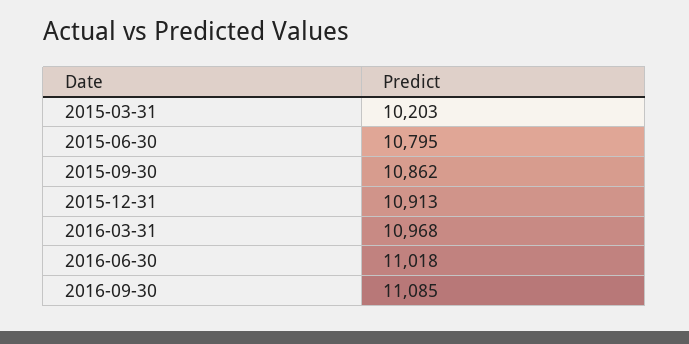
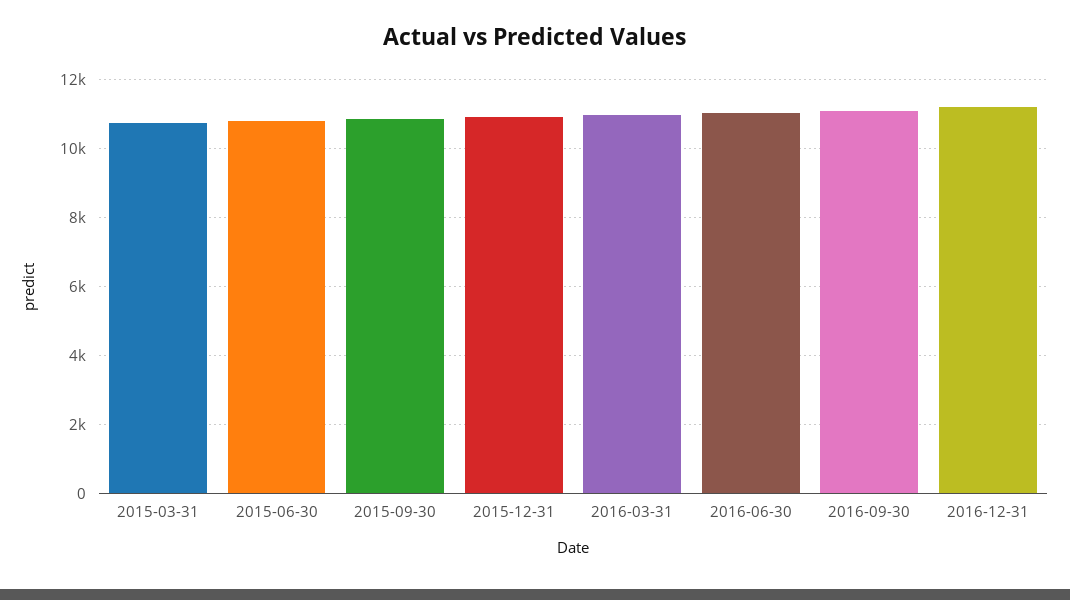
2015-03-31: 10203 -> 10800
2016-12-31: none -> 11200

